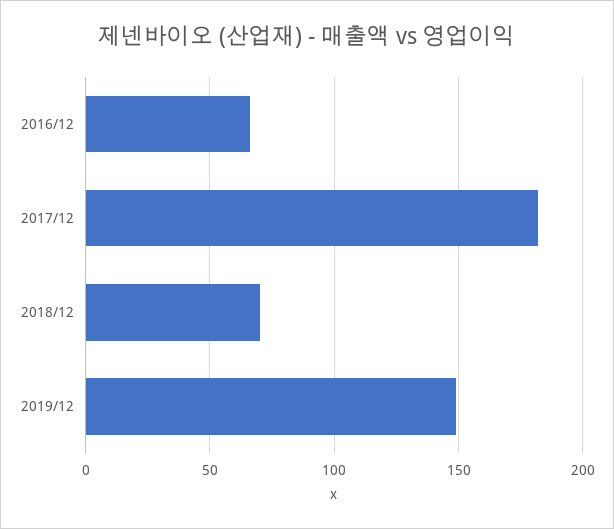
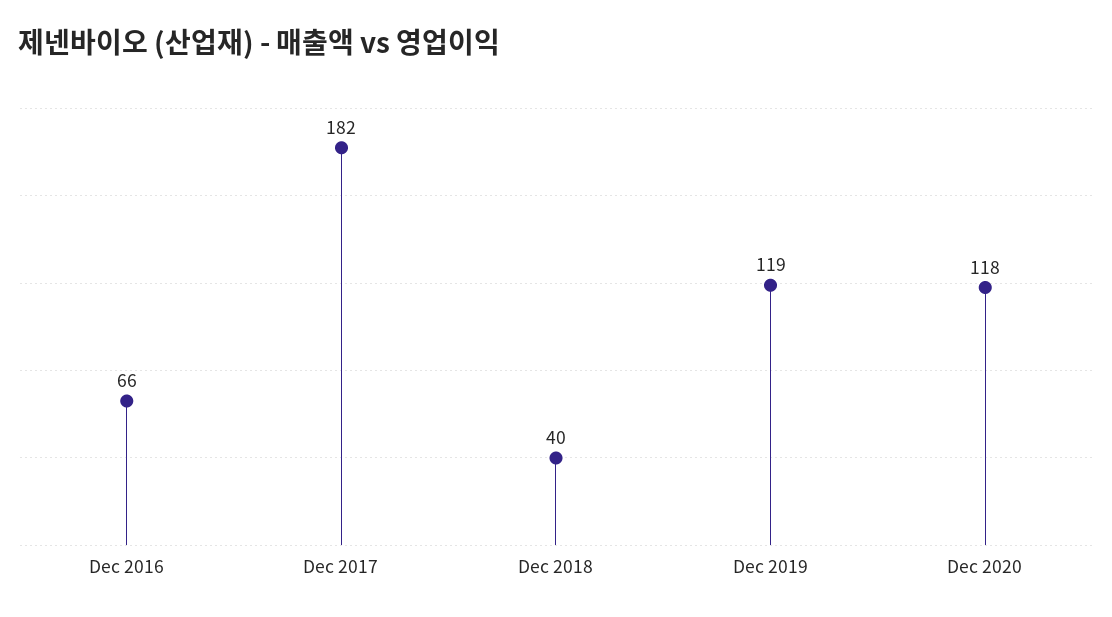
2018/12: 70 -> 40
2019/12: 150 -> 119
Dec 2020: none -> 118

